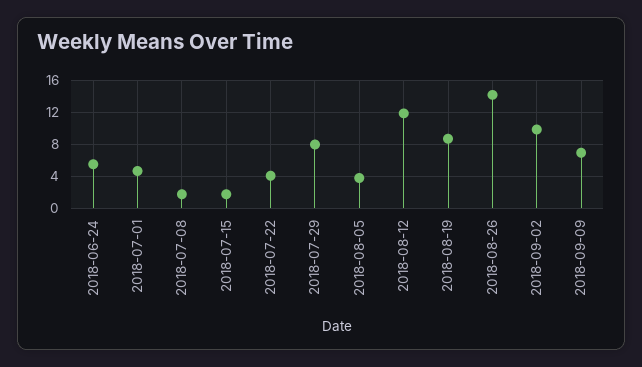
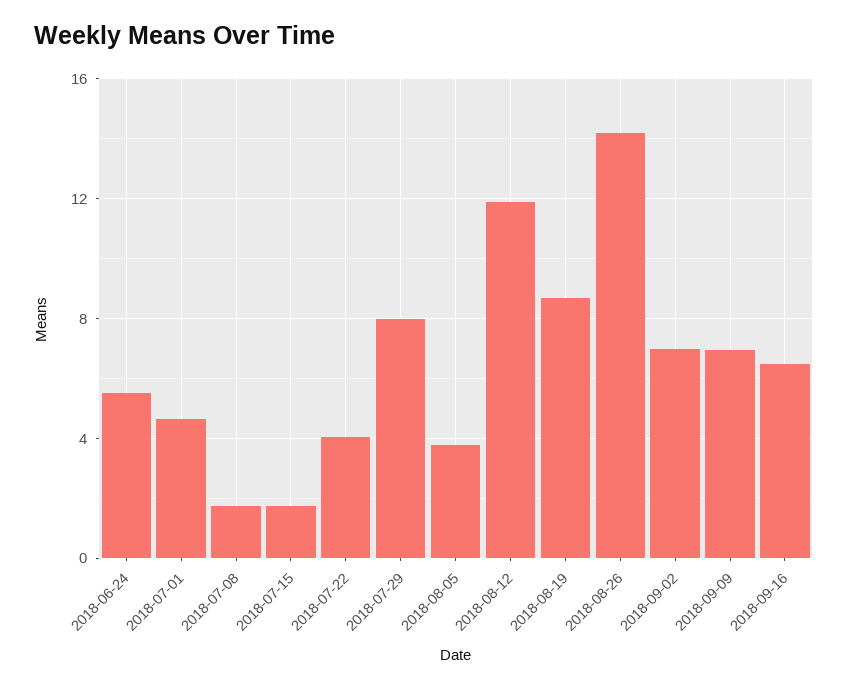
2018-09-02: 10 -> 7
2018-09-16: none -> 6.5

